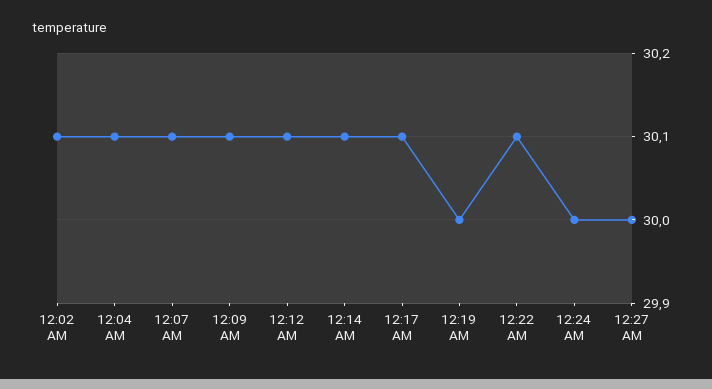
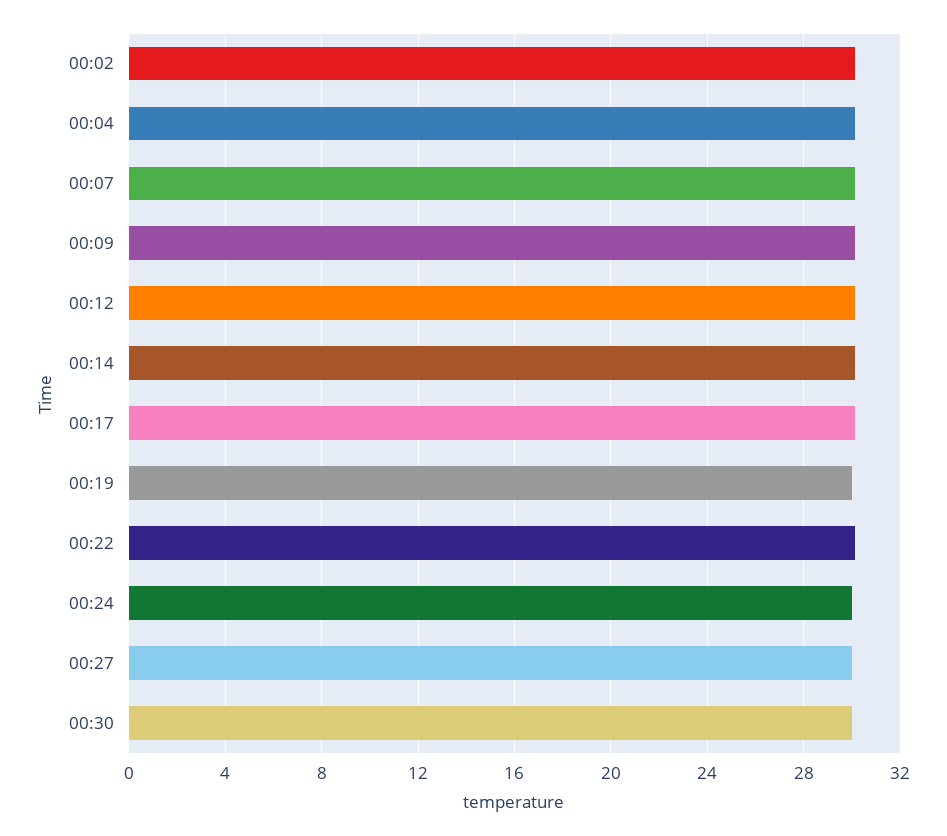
00:30: none -> 30

